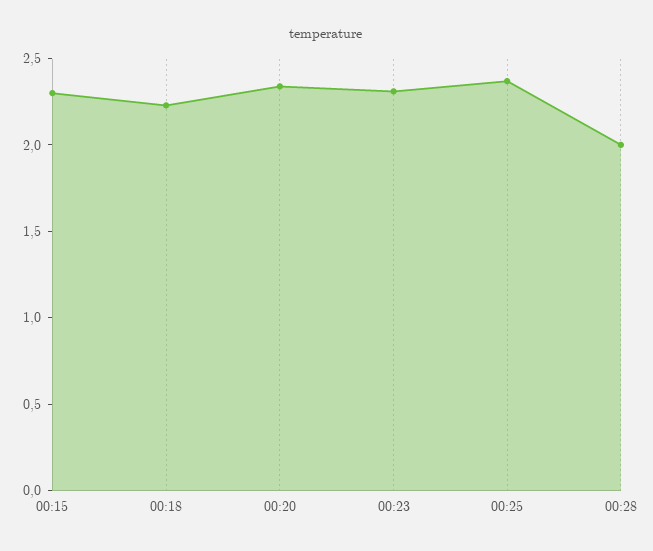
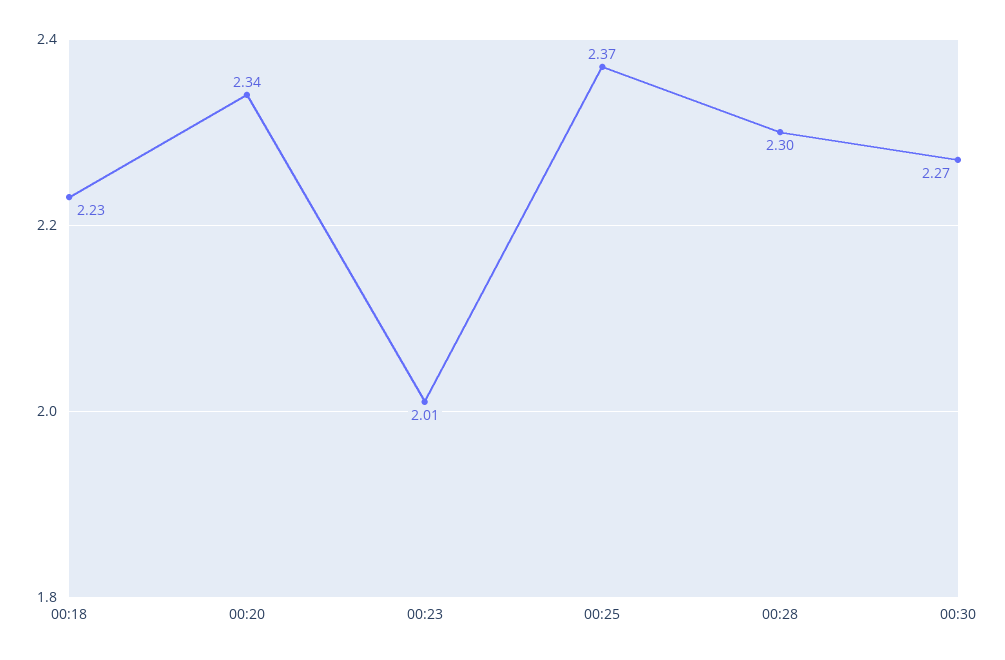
00:15: 2.3 -> none
00:23: 2.3 -> 2.01
00:28: 2 -> 2.3
00:30: none -> 2.27

